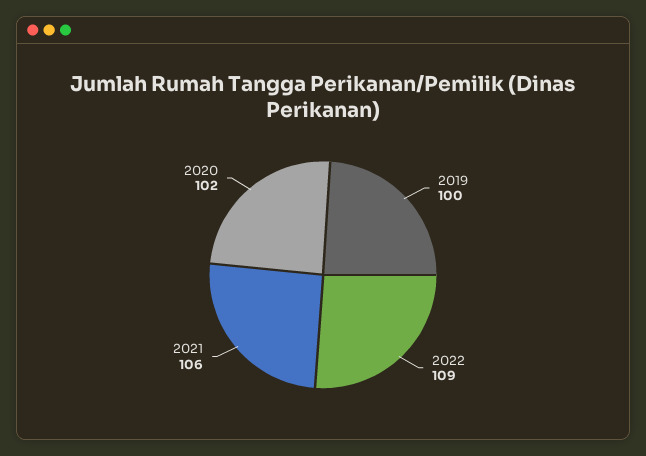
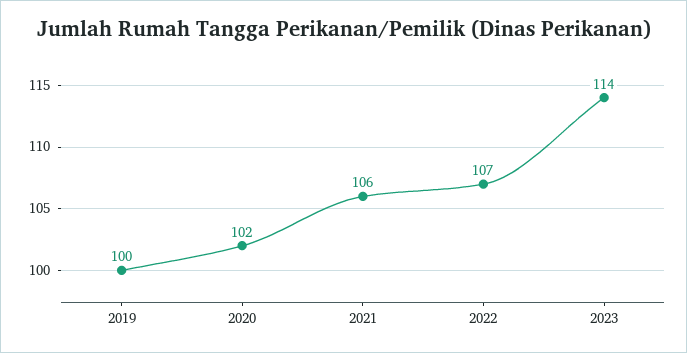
2022: 109 -> 107
2023: none -> 114

